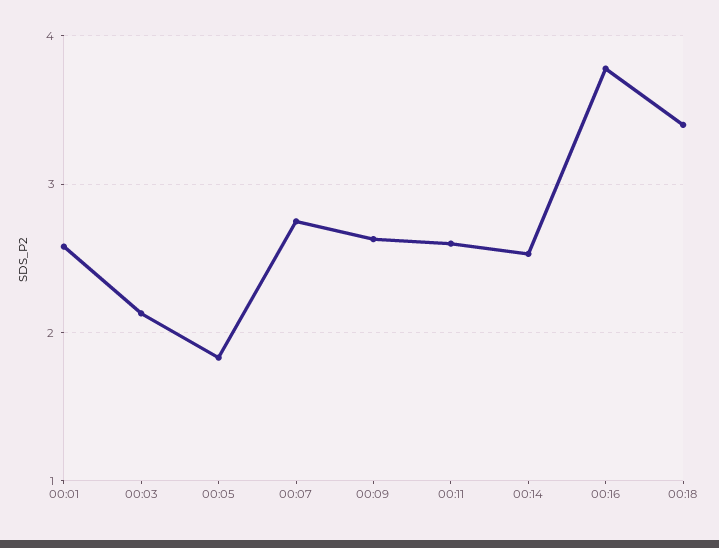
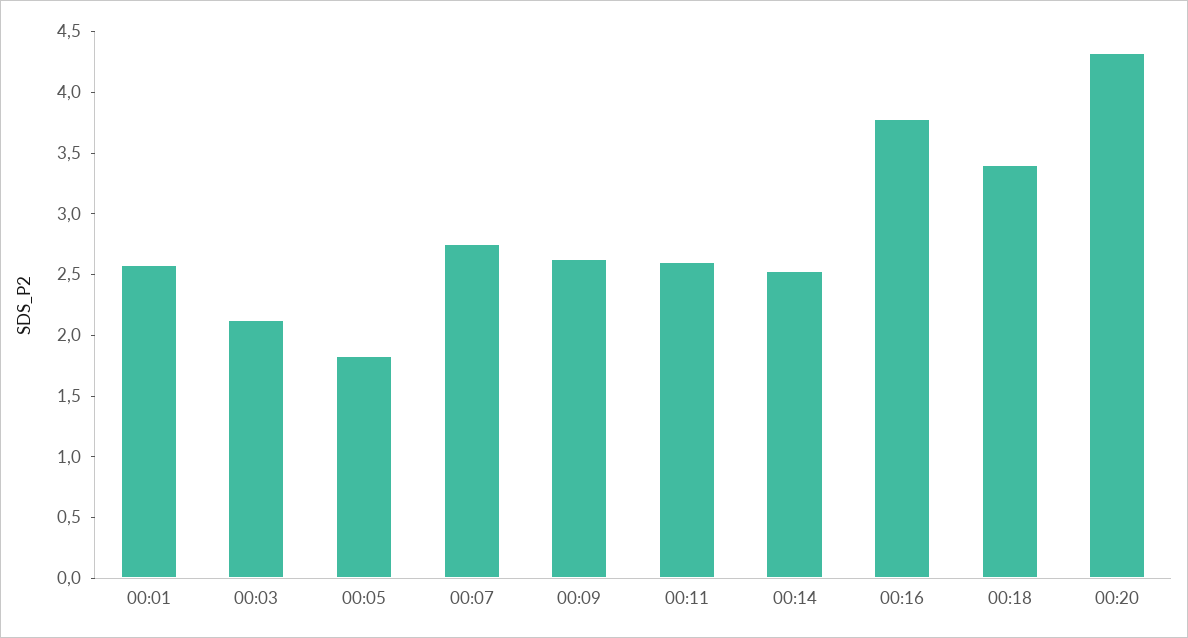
00:20: none -> 4.3

